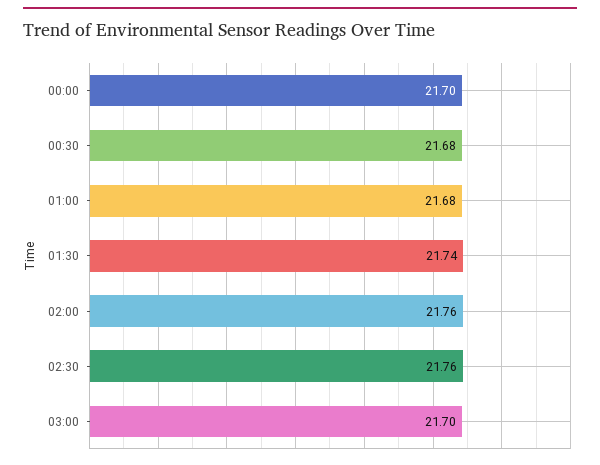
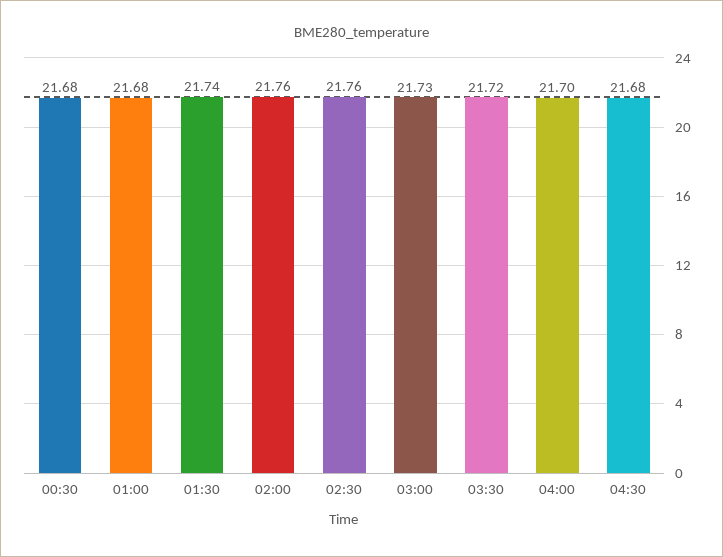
00:00: 21.7 -> none
03:00: 21.7 -> 21.73
03:30: none -> 21.72
04:00: none -> 21.7
04:30: none -> 21.68

